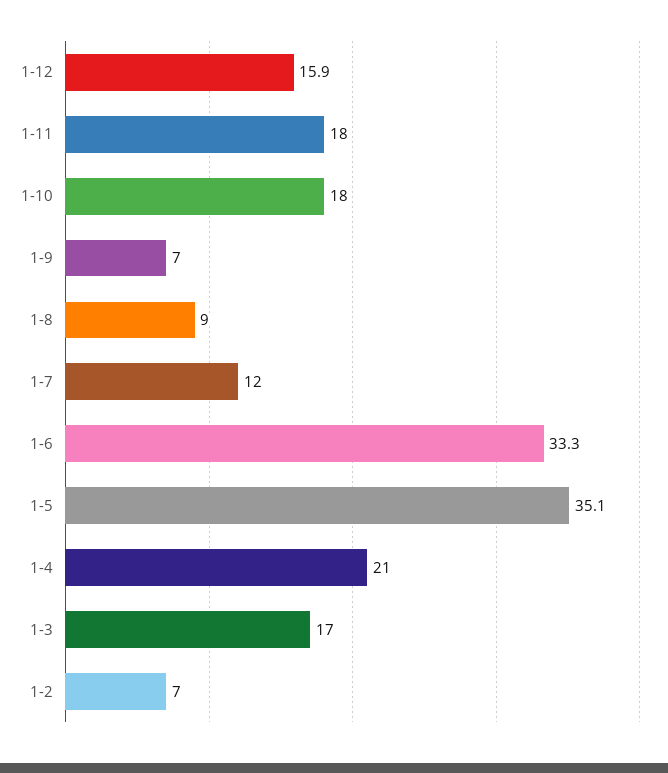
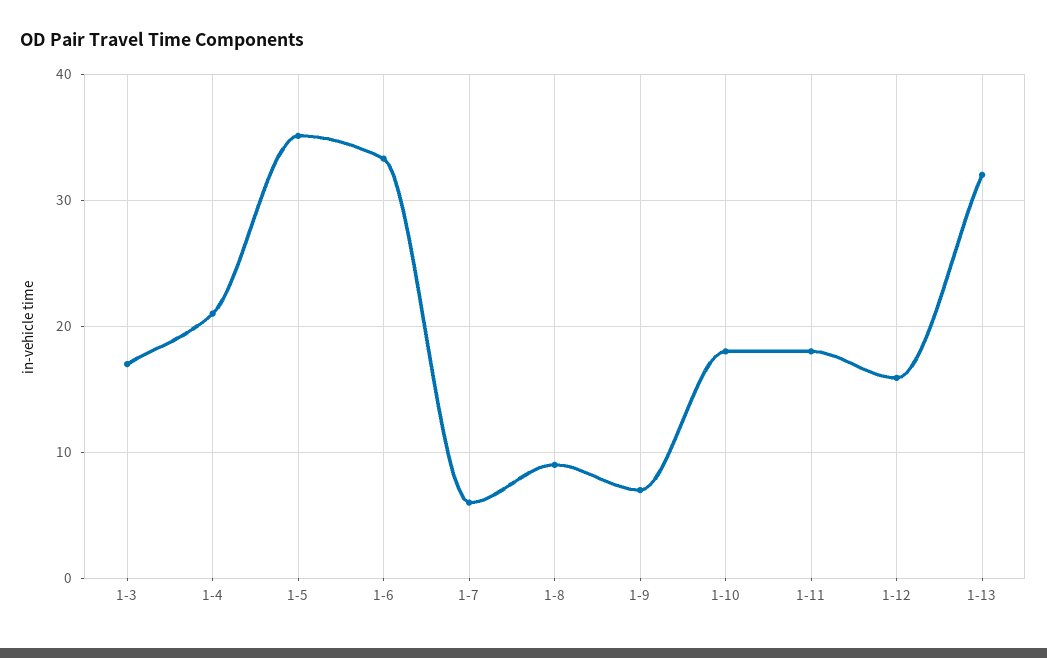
1-7: 12 -> 6
1-2: 7 -> none
1-13: none -> 32

